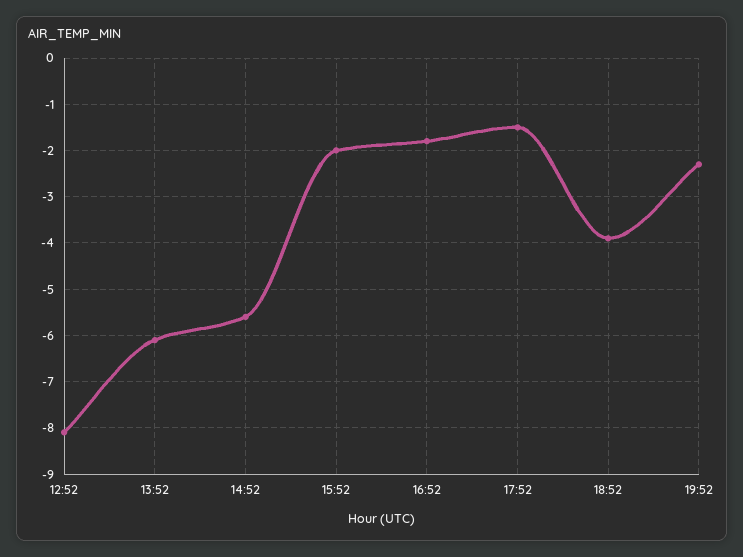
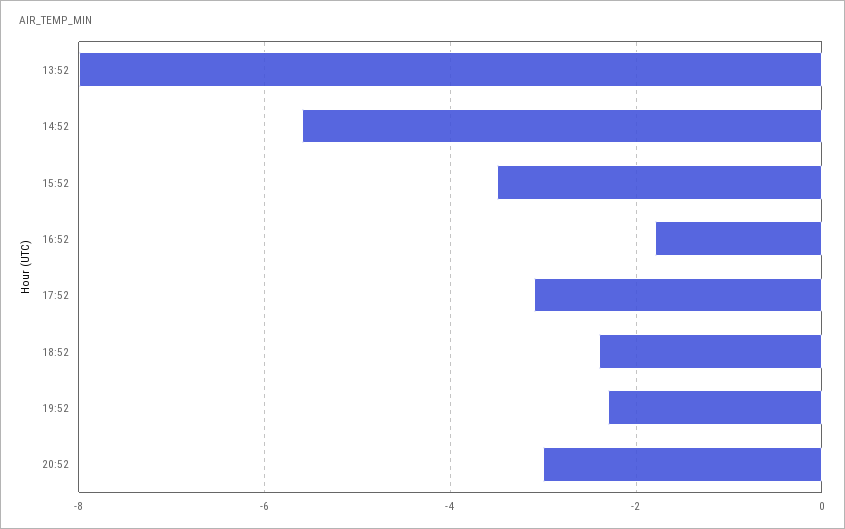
12:52: -8 -> none
13:52: -6 -> -8
15:52: -2 -> -3.5
17:52: -1.5 -> -3
18:52: -4 -> -2.5
20:52: none -> -3

